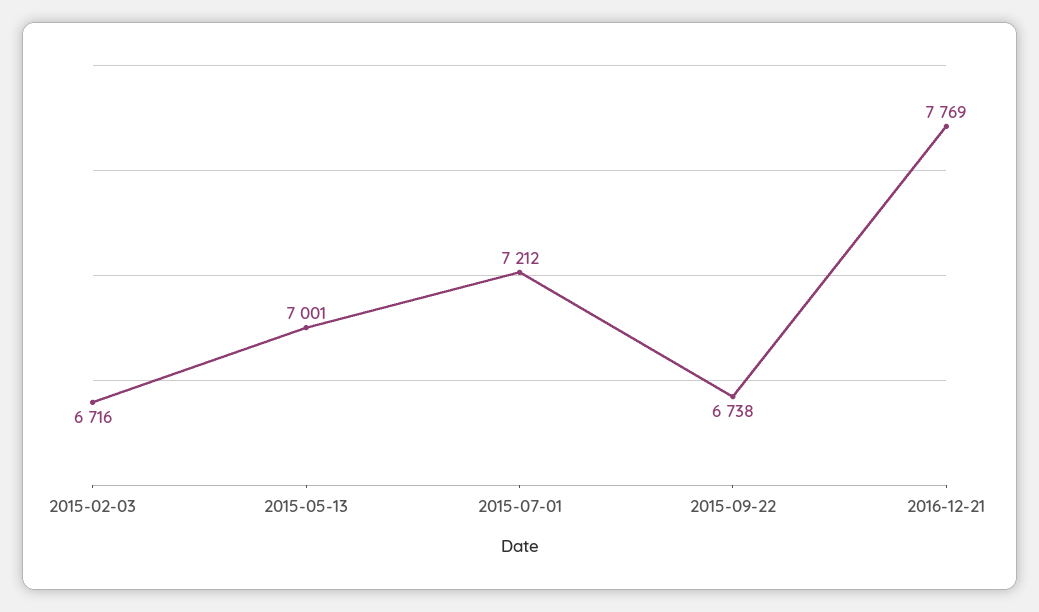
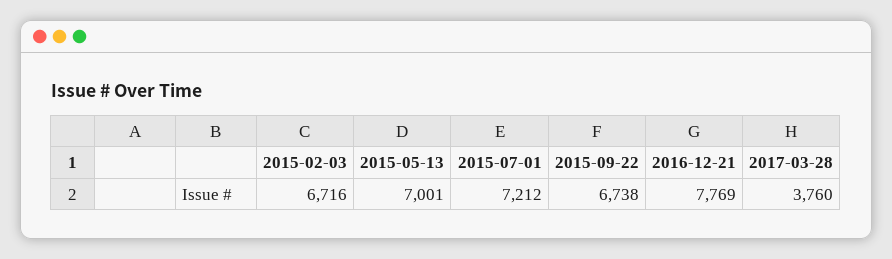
2017-03-28: none -> 3760

